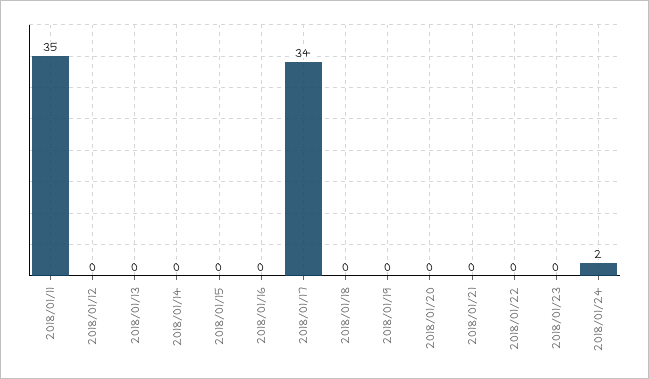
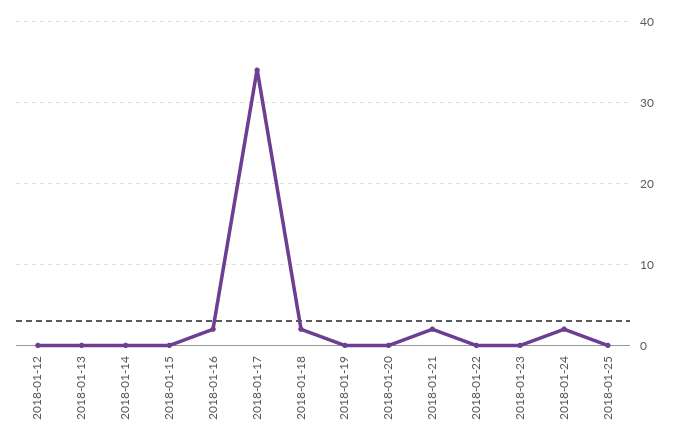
2018/01/11: 35 -> none
2018/01/16: 0 -> 2
2018/01/18: 0 -> 2
2018/01/21: 0 -> 2
2018-01-25: none -> 0

